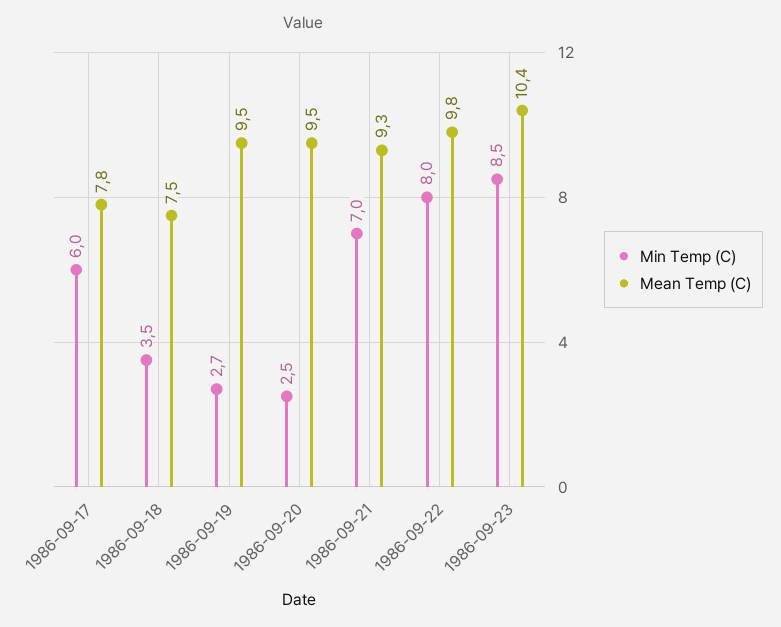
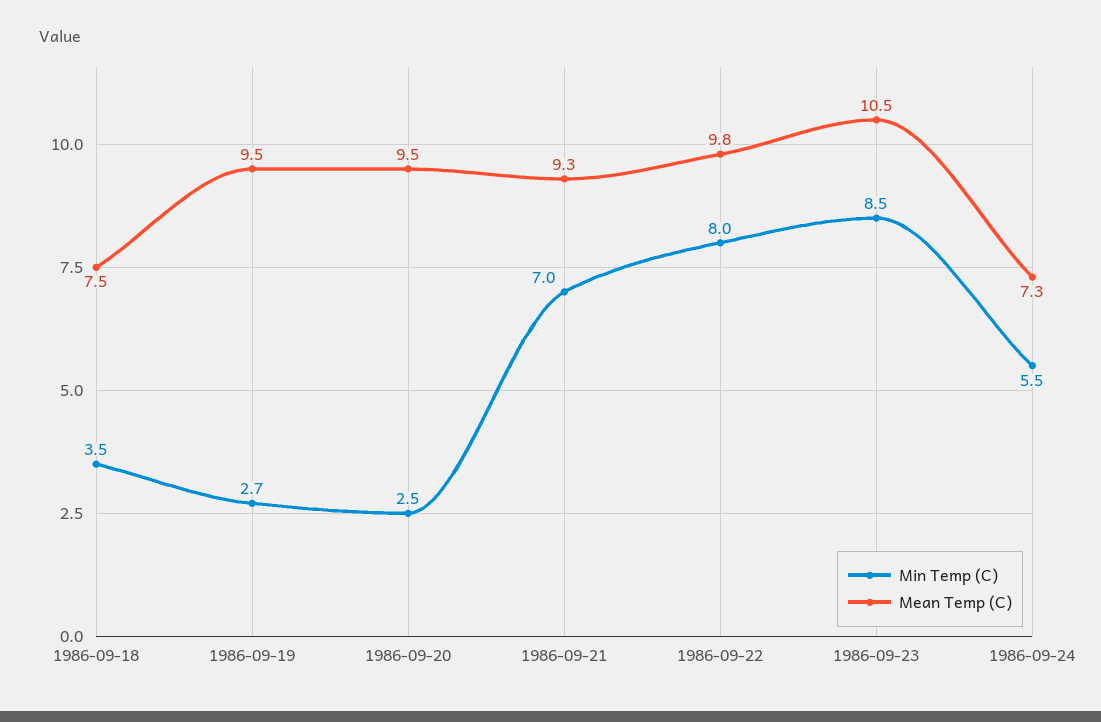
Min Temp (C), 1986-09-17: 6 -> none
Mean Temp (C), 1986-09-17: 7.8 -> none
Mean Temp (C), 1986-09-23: 10.4 -> 10.5
Min Temp (C), 1986-09-24: none -> 5.5
Mean Temp (C), 1986-09-24: none -> 7.3

